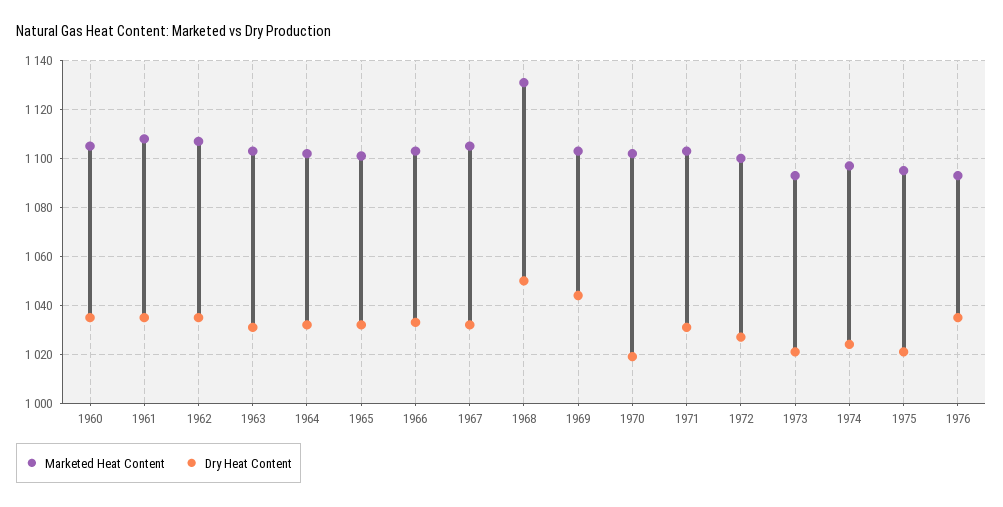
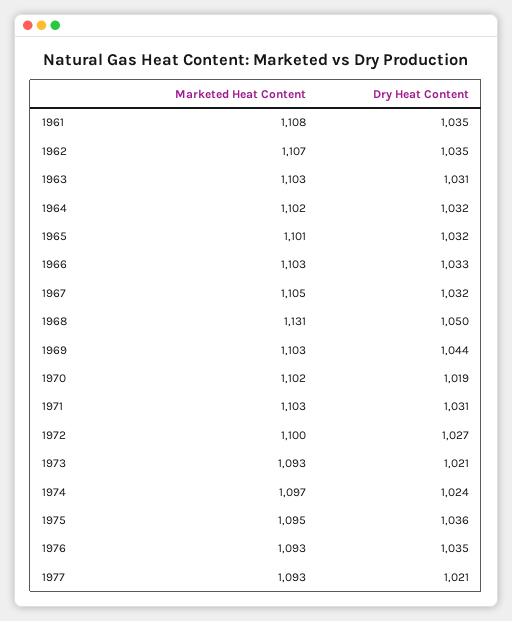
Marketed Heat Content, 1960: 1105 -> none
Dry Heat Content, 1960: 1035 -> none
Dry Heat Content, 1975: 1020 -> 1036
Marketed Heat Content, 1977: none -> 1093
Dry Heat Content, 1977: none -> 1021

